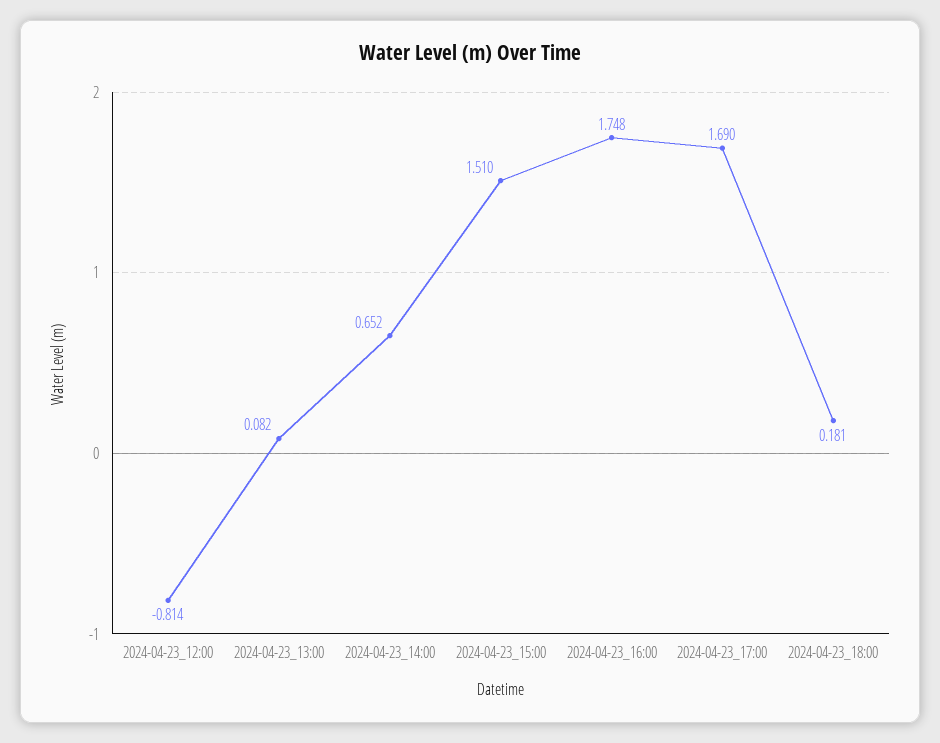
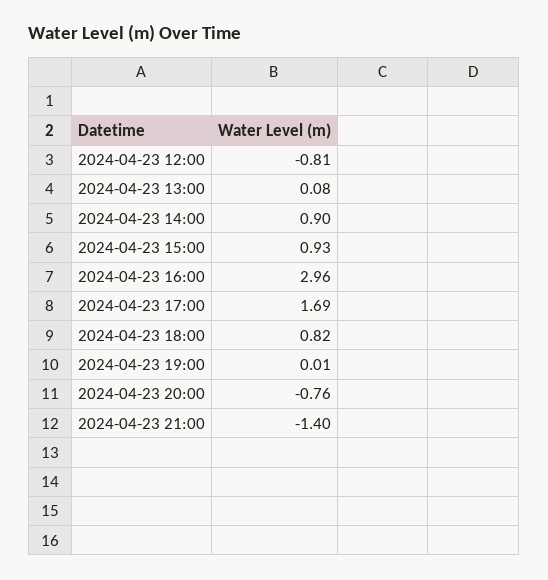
2024-04-23_14:00: 0.652 -> 0.9
2024-04-23_15:00: 1.51 -> 0.93
2024-04-23_16:00: 1.748 -> 2.96
2024-04-23_18:00: 0.181 -> 0.82
2024-04-23 19:00: none -> 0.01
2024-04-23 20:00: none -> -0.76
2024-04-23 21:00: none -> -1.4

